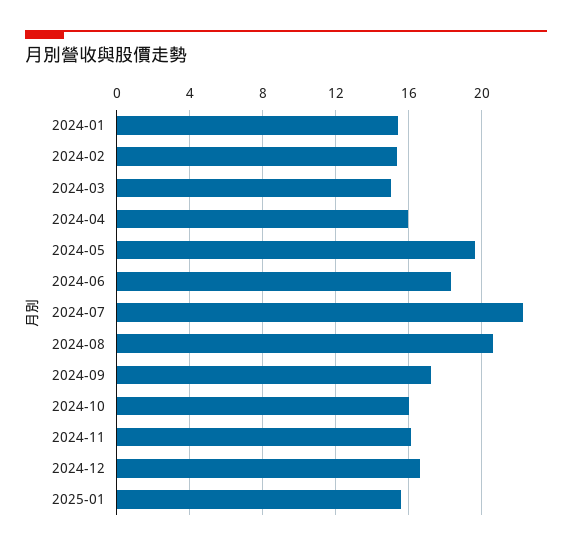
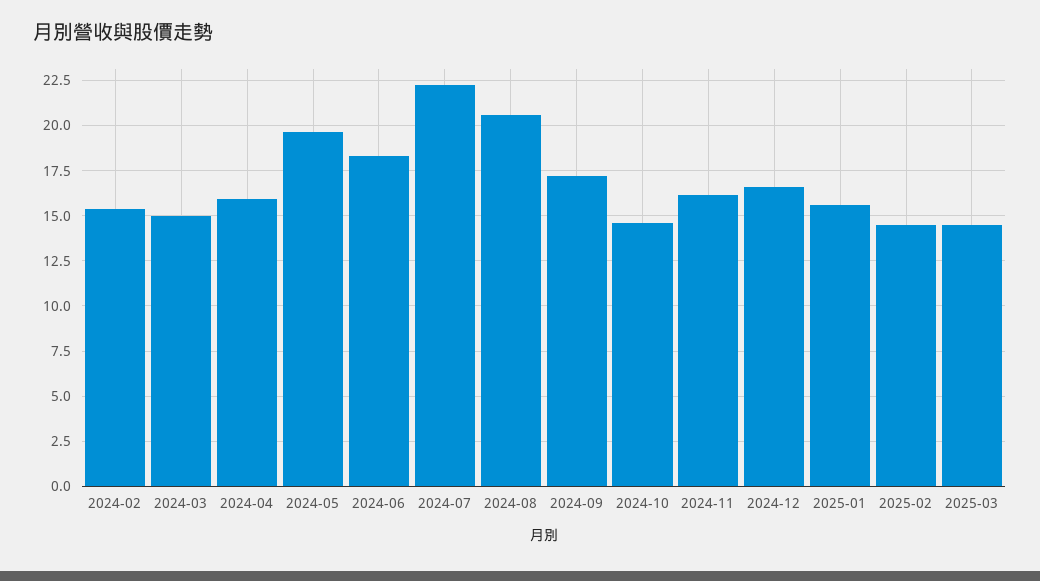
2024-01: 15.5 -> none
2024-10: 16 -> 14.5
2025-02: none -> 14.5
2025-03: none -> 14.5

